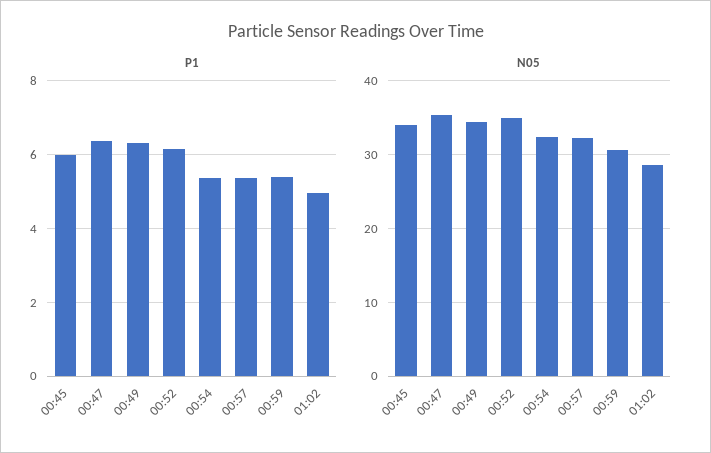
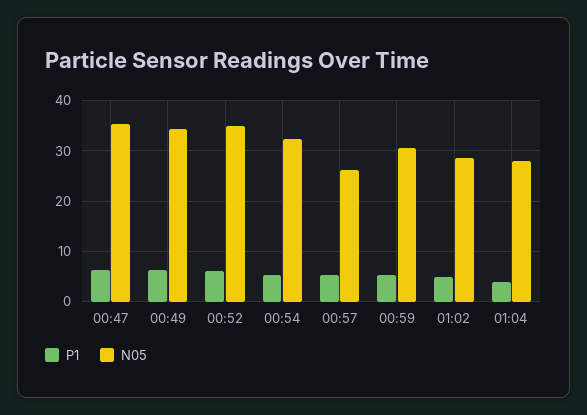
P1, 00:45: 6 -> none
N05, 00:45: 34 -> none
N05, 00:57: 32 -> 26
P1, 01:04: none -> 4
N05, 01:04: none -> 28

